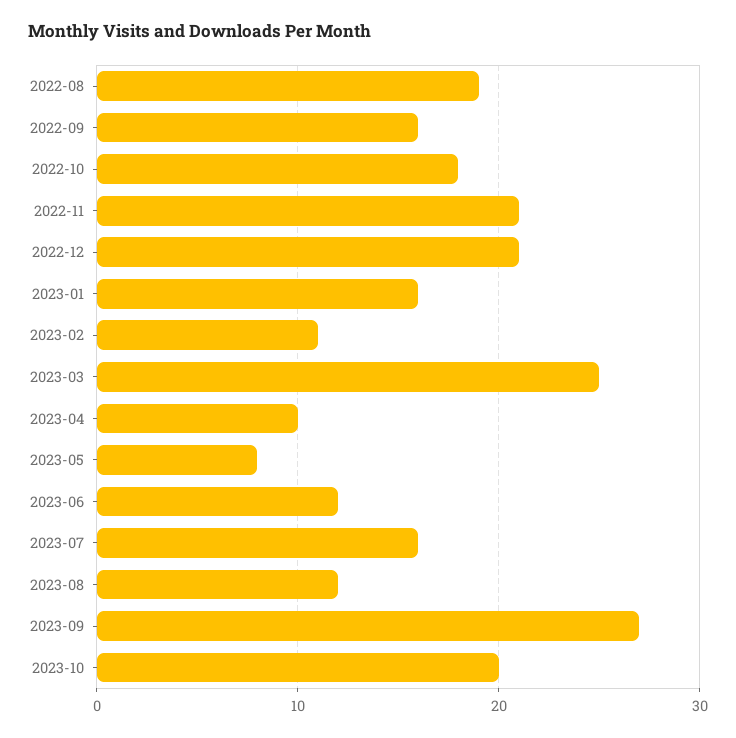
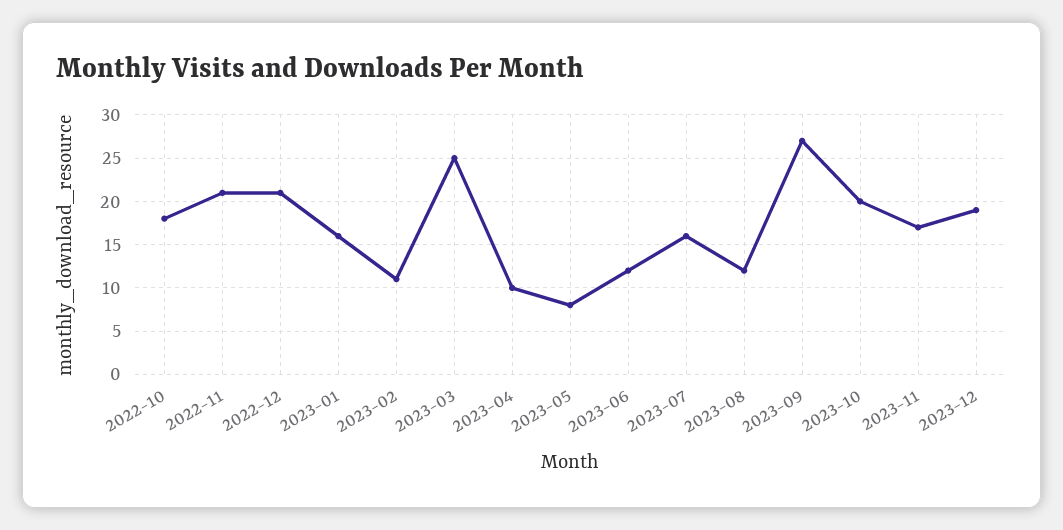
2022-08: 19 -> none
2022-09: 16 -> none
2023-11: none -> 17
2023-12: none -> 19

